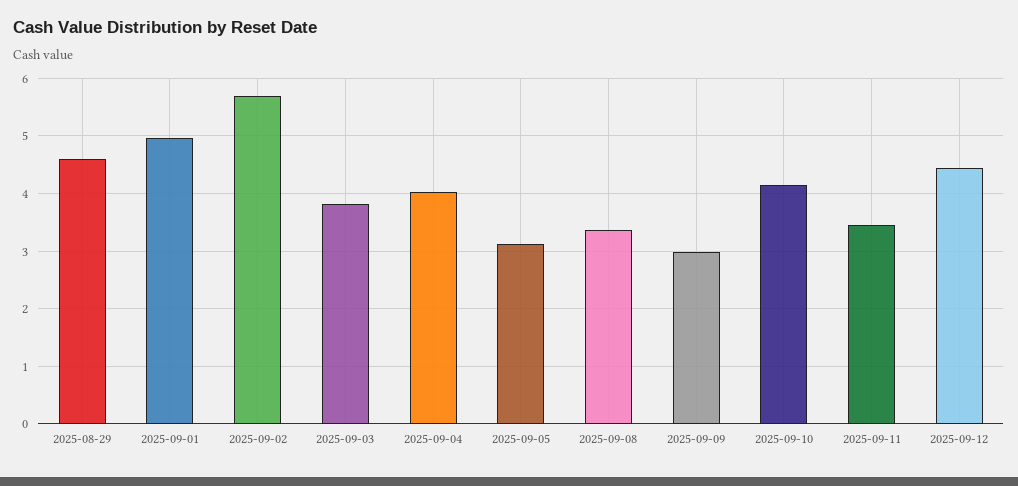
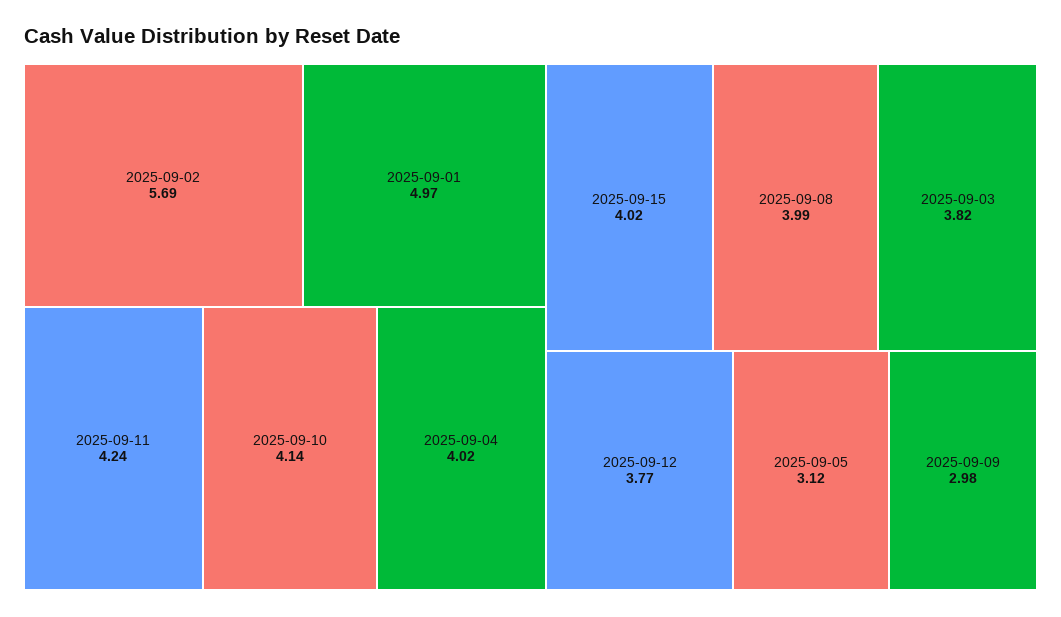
2025-08-29: 4.6 -> none
2025-09-08: 3.4 -> 3.99
2025-09-11: 3.4 -> 4.24
2025-09-12: 4.4 -> 3.77
2025-09-15: none -> 4.02

